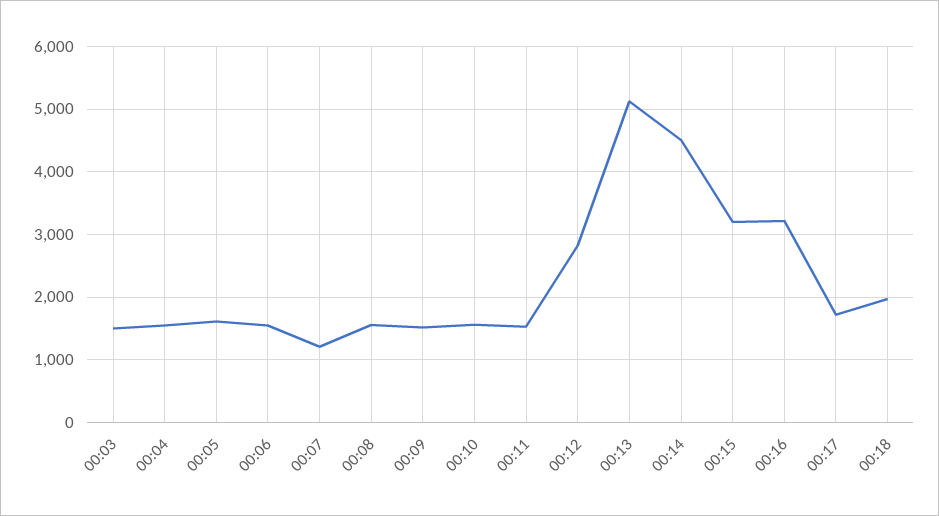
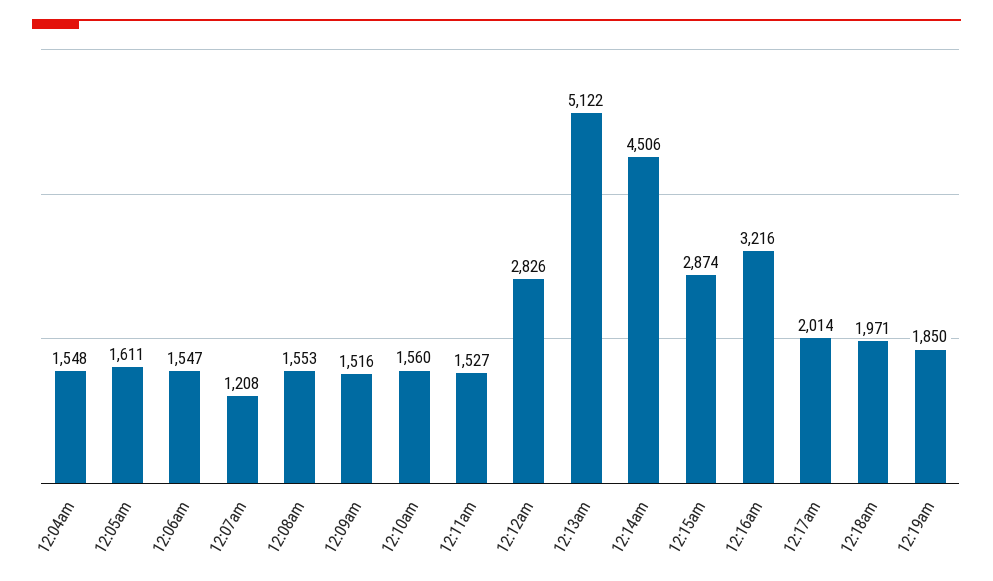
00:03: 1500 -> none
00:15: 3200 -> 2874
00:17: 1700 -> 2014
12:19am: none -> 1850

